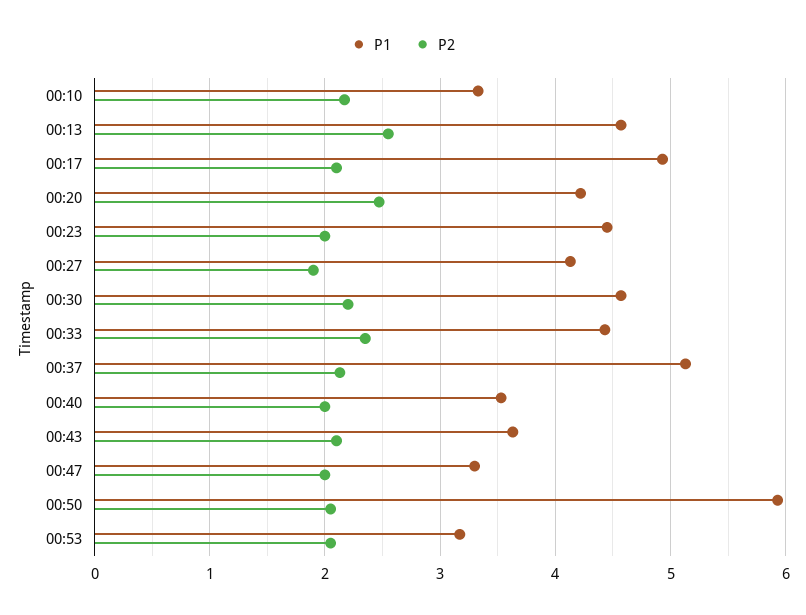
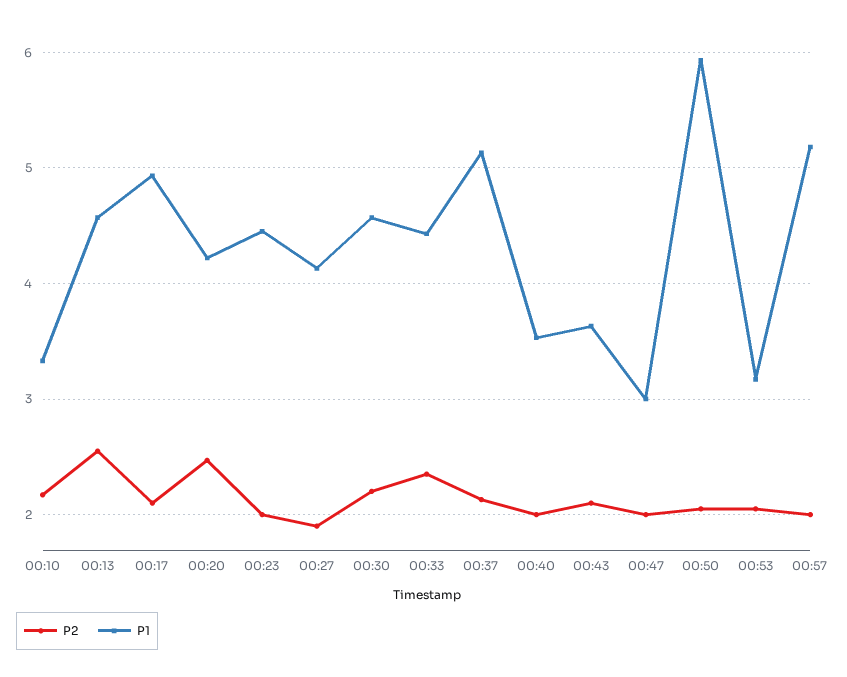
P1, 00:47: 3.3 -> 3
P2, 00:57: none -> 2
P1, 00:57: none -> 5.2

